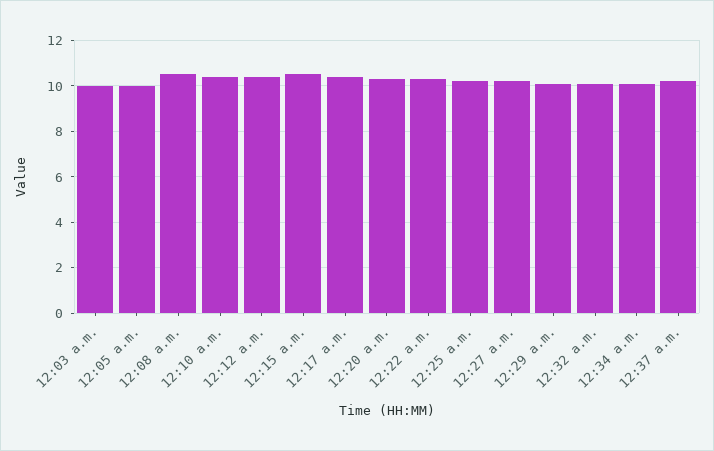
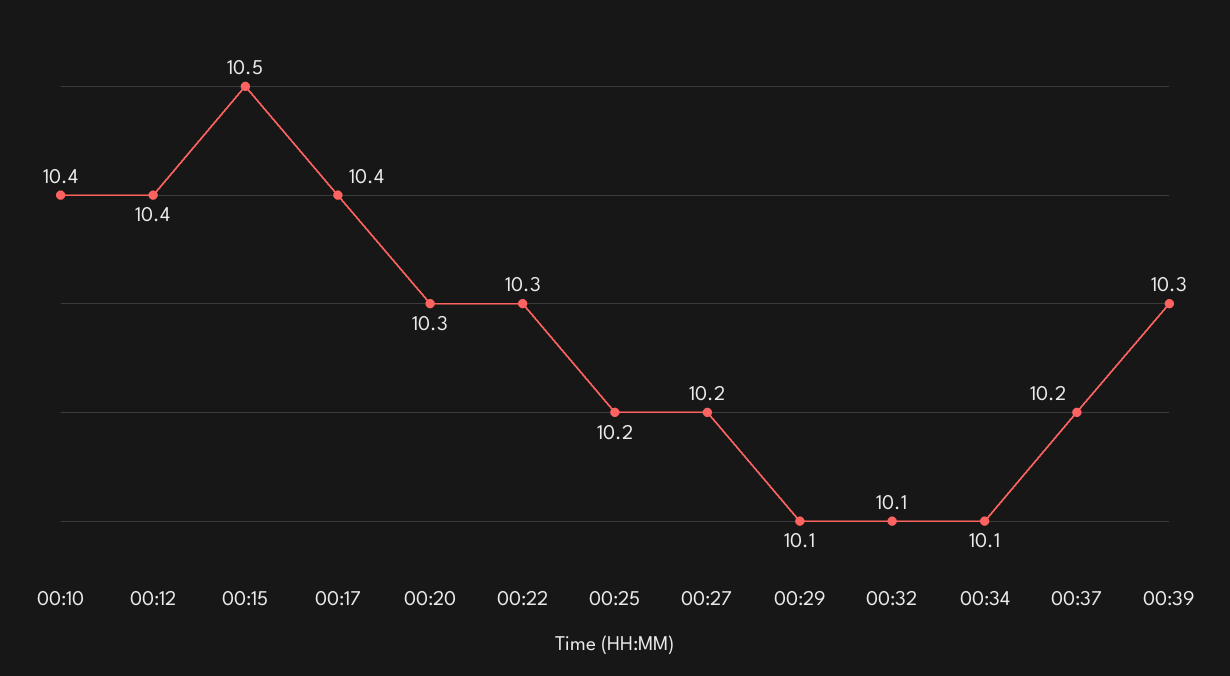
12:03 a.m.: 10 -> none
12:05 a.m.: 10 -> none
12:08 a.m.: 10.5 -> none
00:39: none -> 10.3

